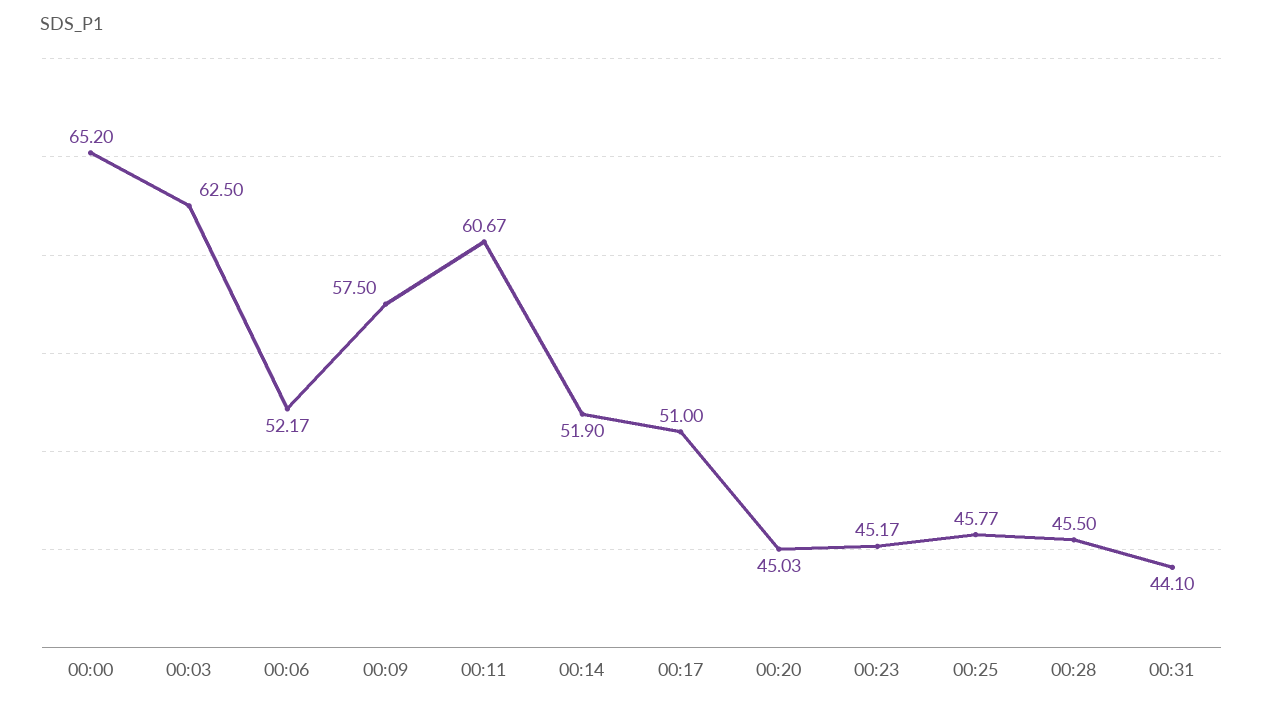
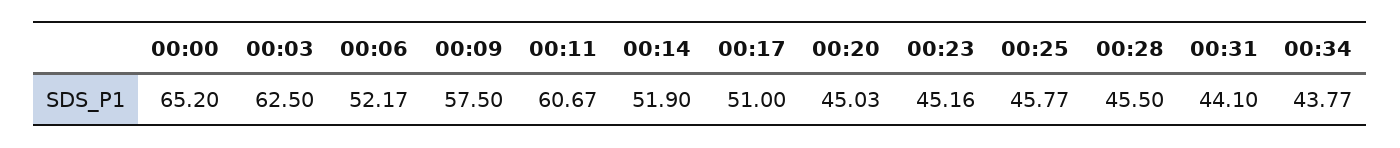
00:23: 45.17 -> 45.16
00:34: none -> 43.77

